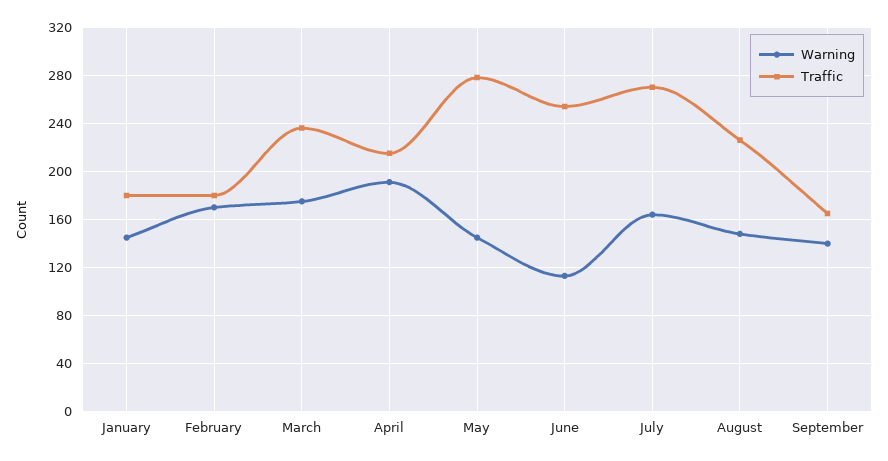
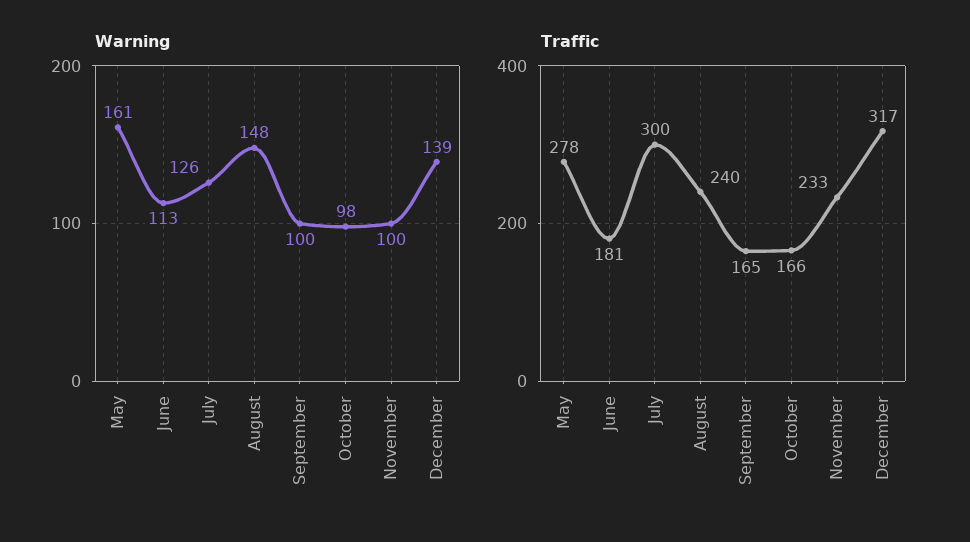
Warning, January: 145 -> none
Traffic, January: 180 -> none
Warning, February: 170 -> none
Traffic, February: 180 -> none
Warning, March: 175 -> none
Traffic, March: 235 -> none
Warning, April: 190 -> none
Traffic, April: 215 -> none
Warning, May: 145 -> 161
Traffic, June: 255 -> 181
Warning, July: 165 -> 126
Traffic, July: 270 -> 300
Traffic, August: 225 -> 240
Warning, September: 140 -> 100
Warning, October: none -> 98
Warning, November: none -> 100
Warning, December: none -> 139
Traffic, October: none -> 166
Traffic, November: none -> 233
Traffic, December: none -> 317

